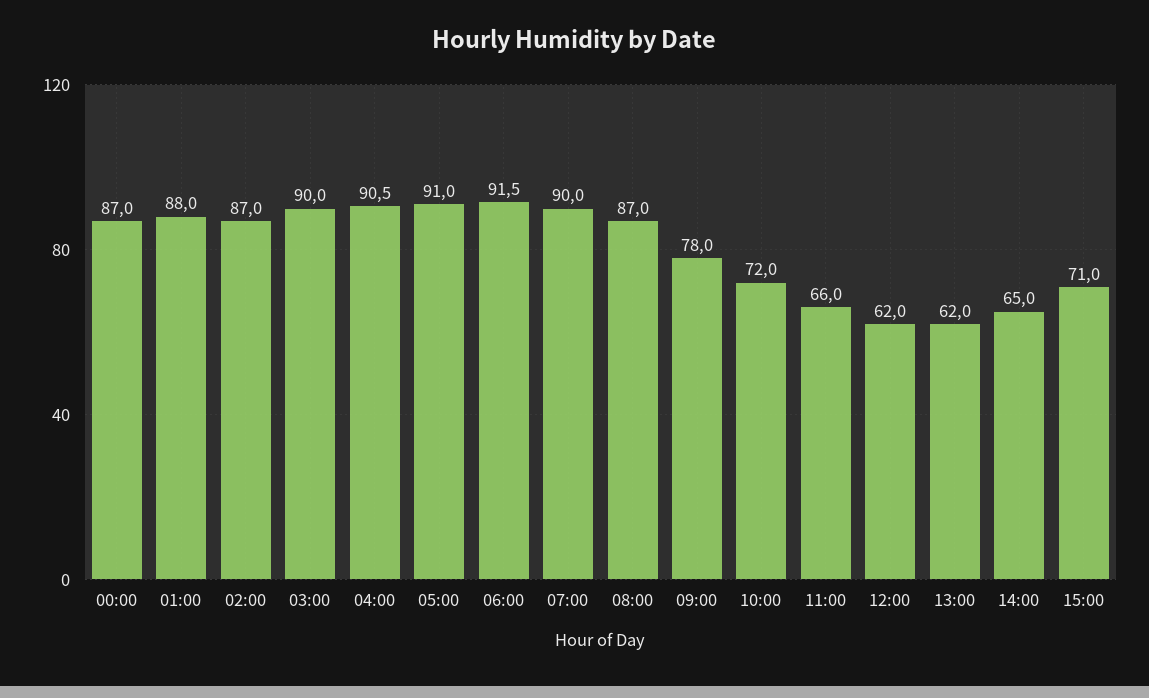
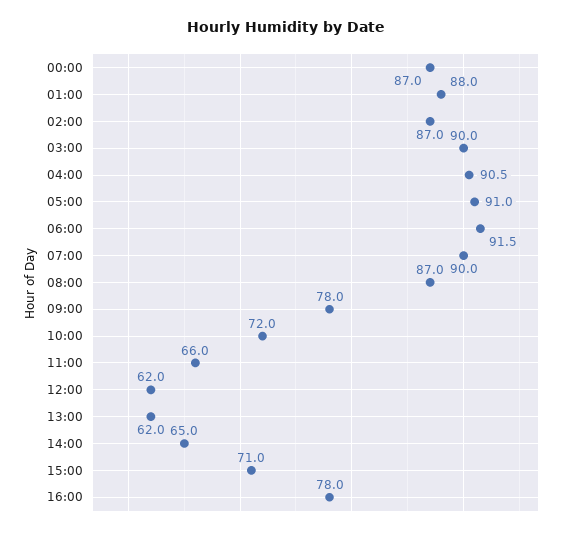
16:00: none -> 78

